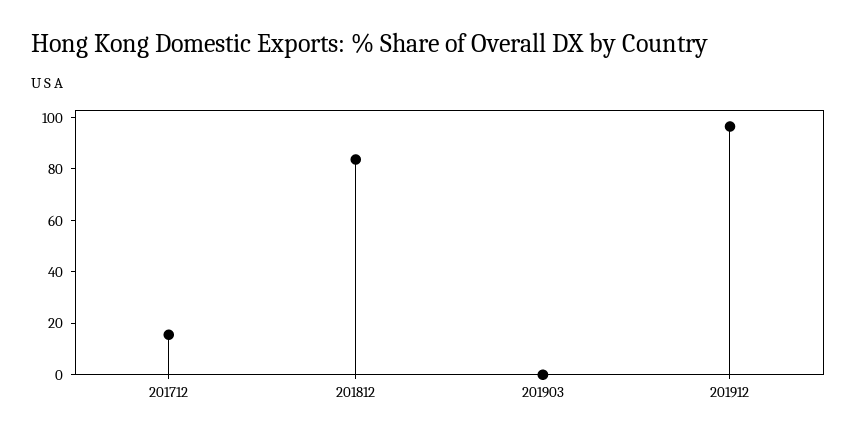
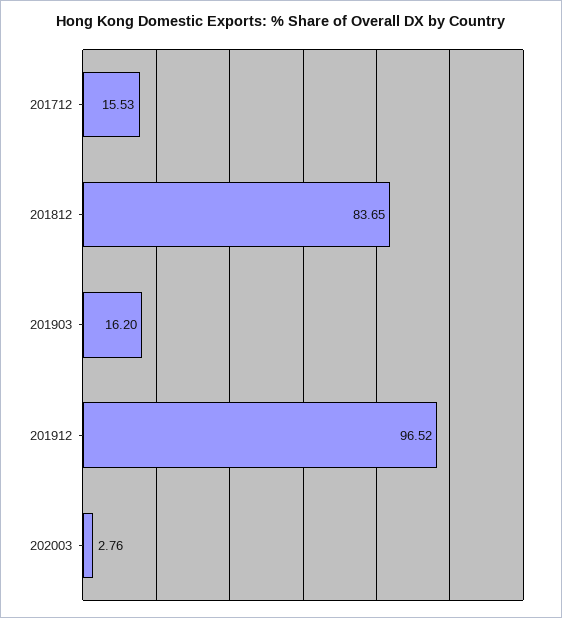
201903: 0 -> 16.2
202003: none -> 2.76

